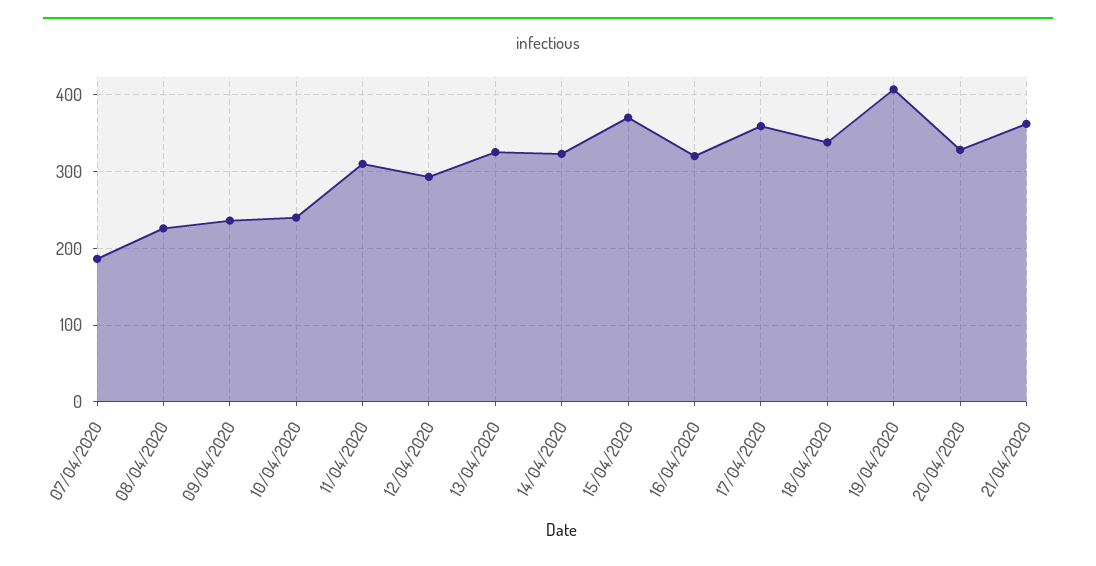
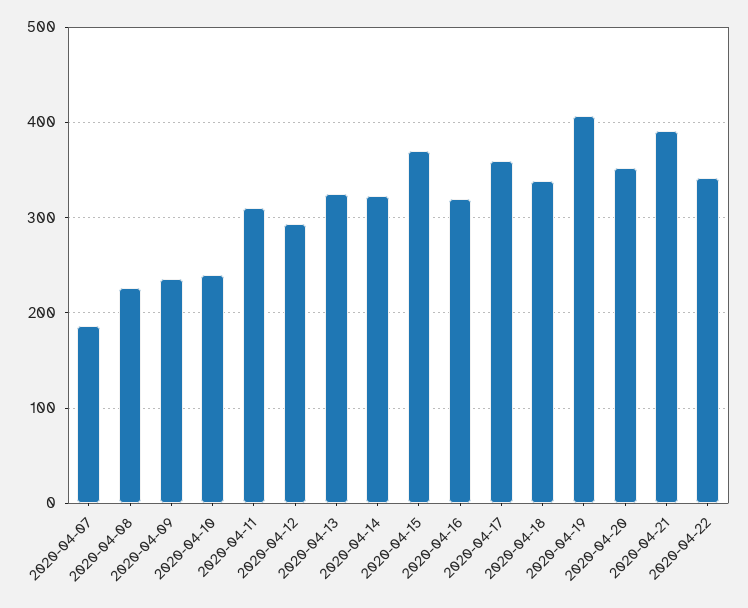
20/04/2020: 330 -> 350
21/04/2020: 360 -> 390
2020-04-22: none -> 340

